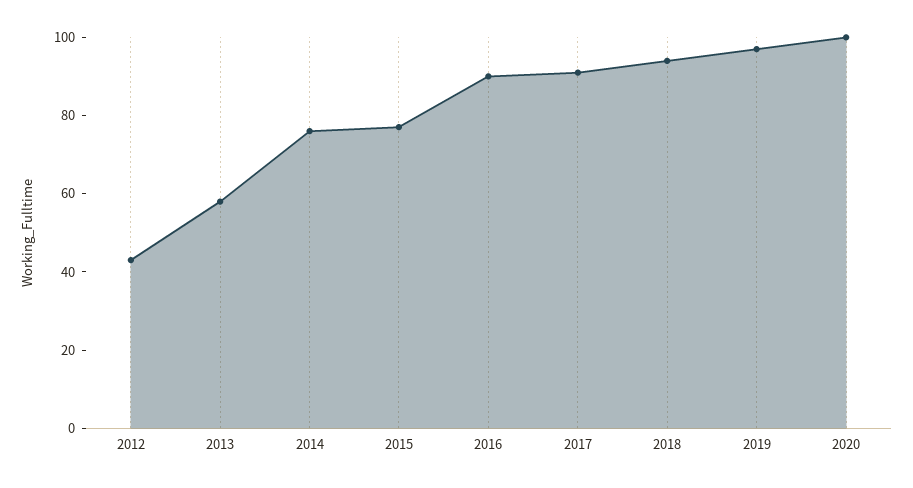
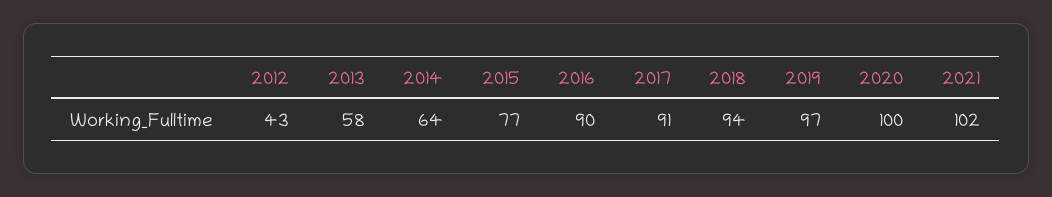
2014: 75 -> 64
2021: none -> 102

